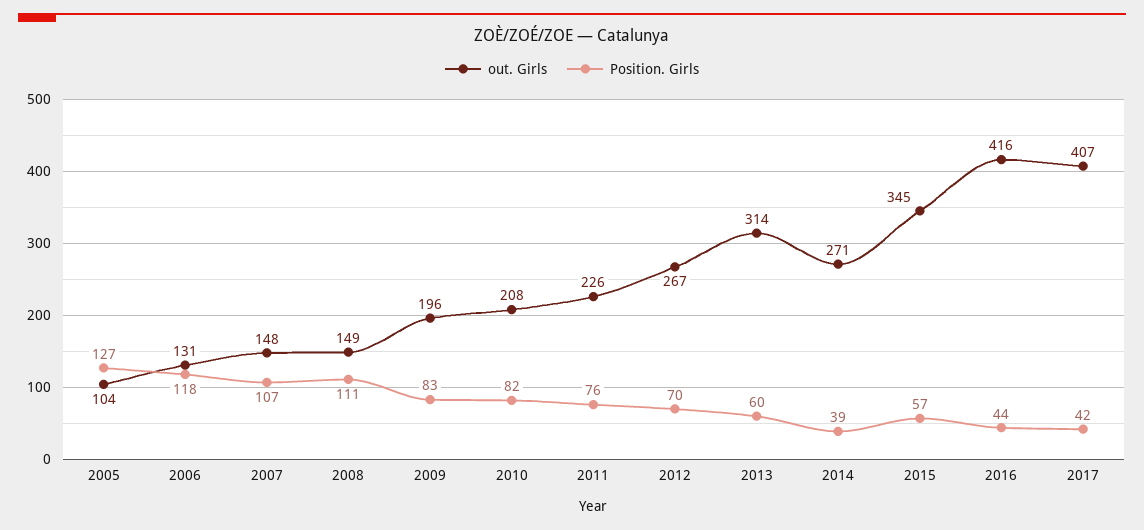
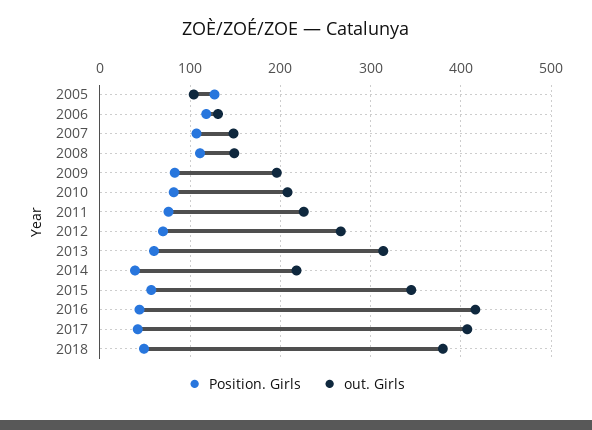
out. Girls, 2014: 271 -> 220
Position. Girls, 2018: none -> 50
out. Girls, 2018: none -> 380

